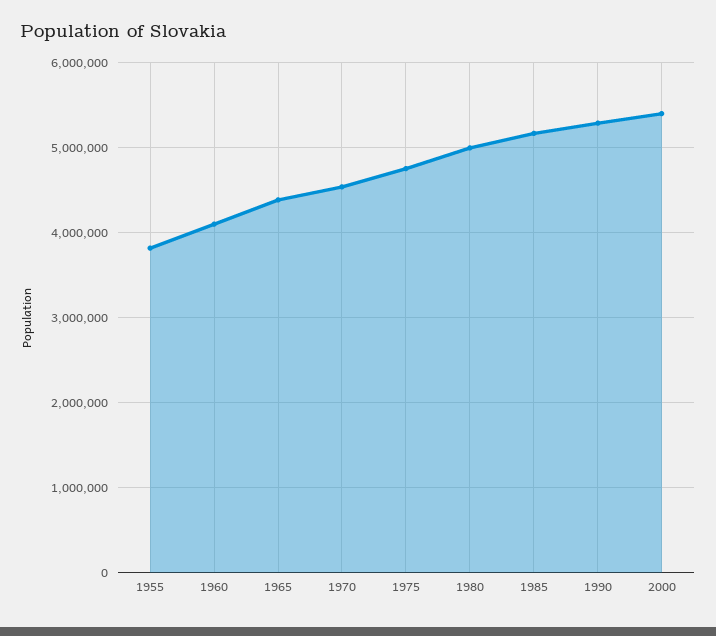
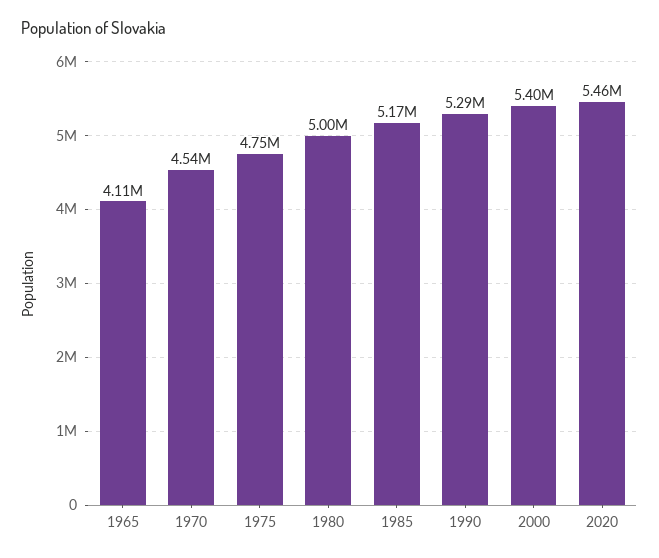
1955: 3800000 -> none
1960: 4100000 -> none
1965: 4400000 -> 4110000
2020: none -> 5460000

